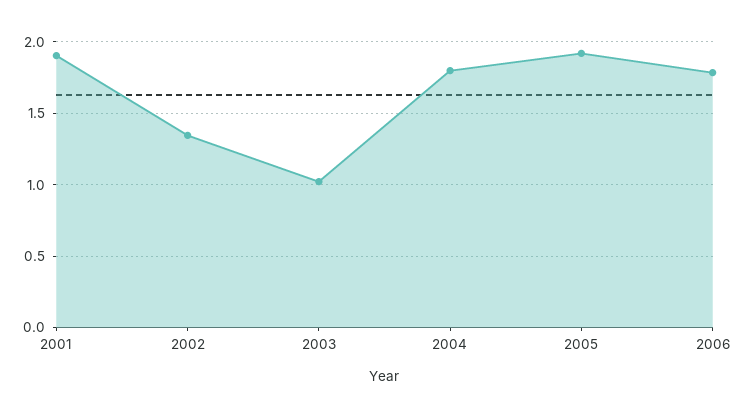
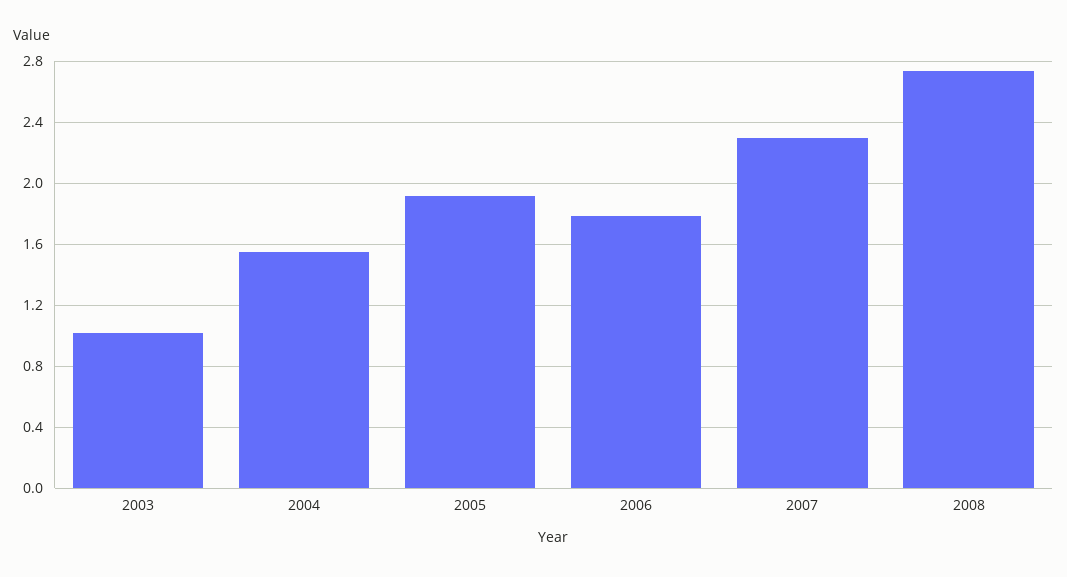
2001: 1.9 -> none
2002: 1.35 -> none
2004: 1.8 -> 1.55
2007: none -> 2.3
2008: none -> 2.75

